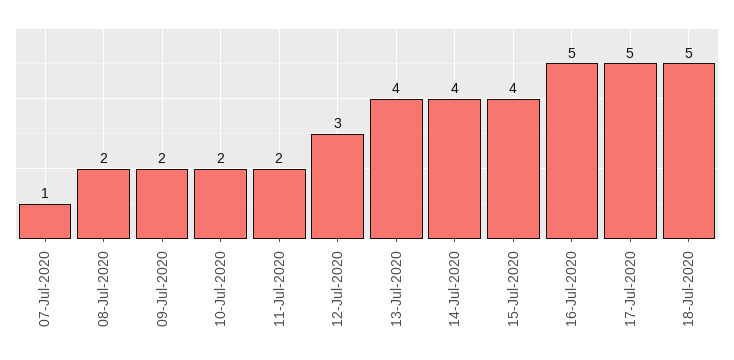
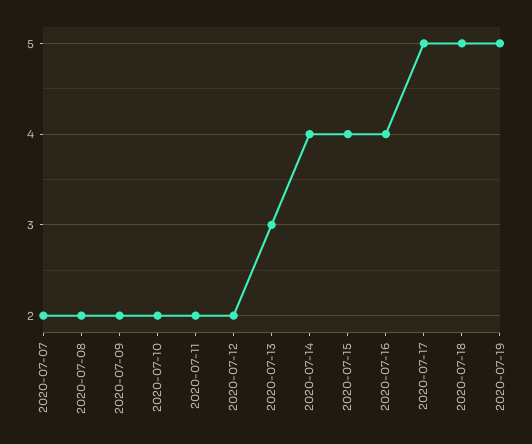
07-Jul-2020: 1 -> 2
12-Jul-2020: 3 -> 2
13-Jul-2020: 4 -> 3
16-Jul-2020: 5 -> 4
2020-07-19: none -> 5

